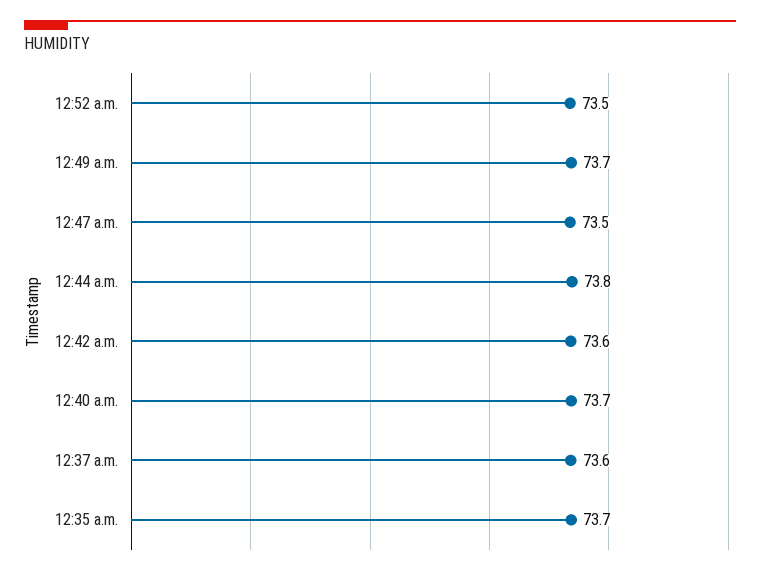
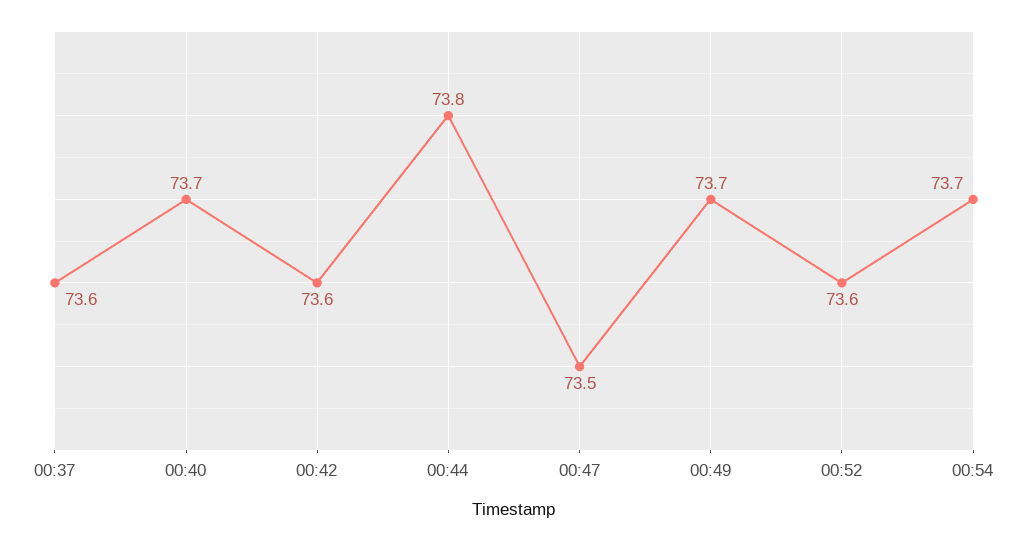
12:52 a.m.: 73.5 -> 73.6
12:35 a.m.: 73.7 -> none
00:54: none -> 73.7

